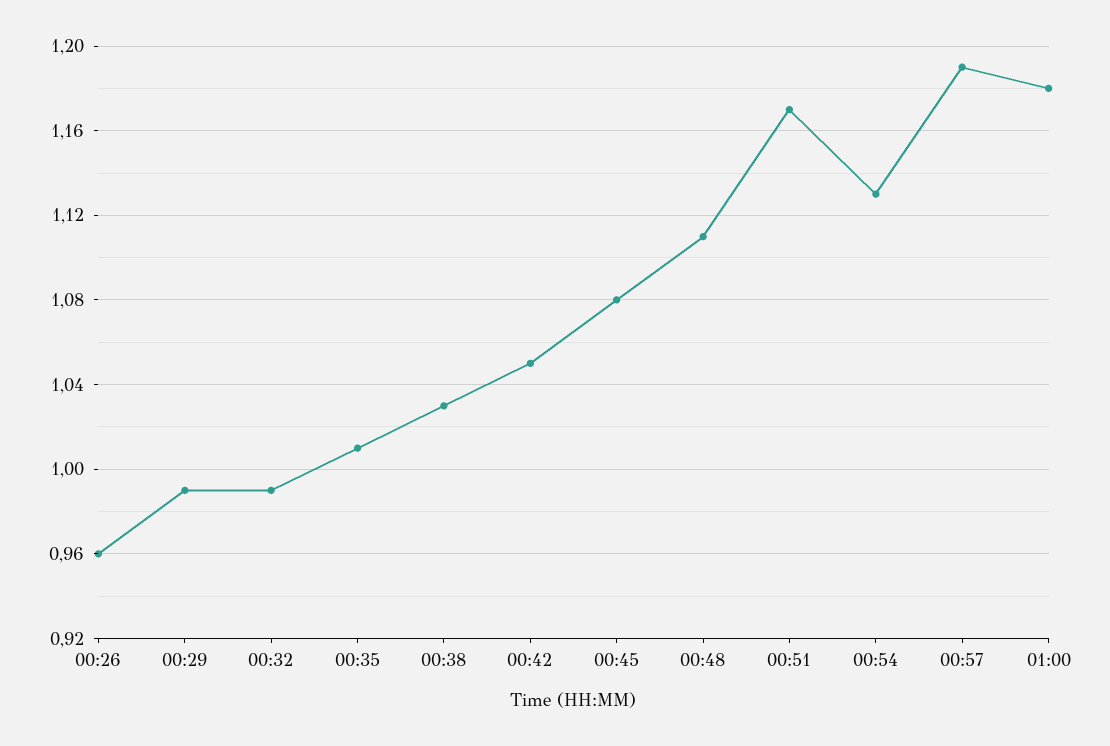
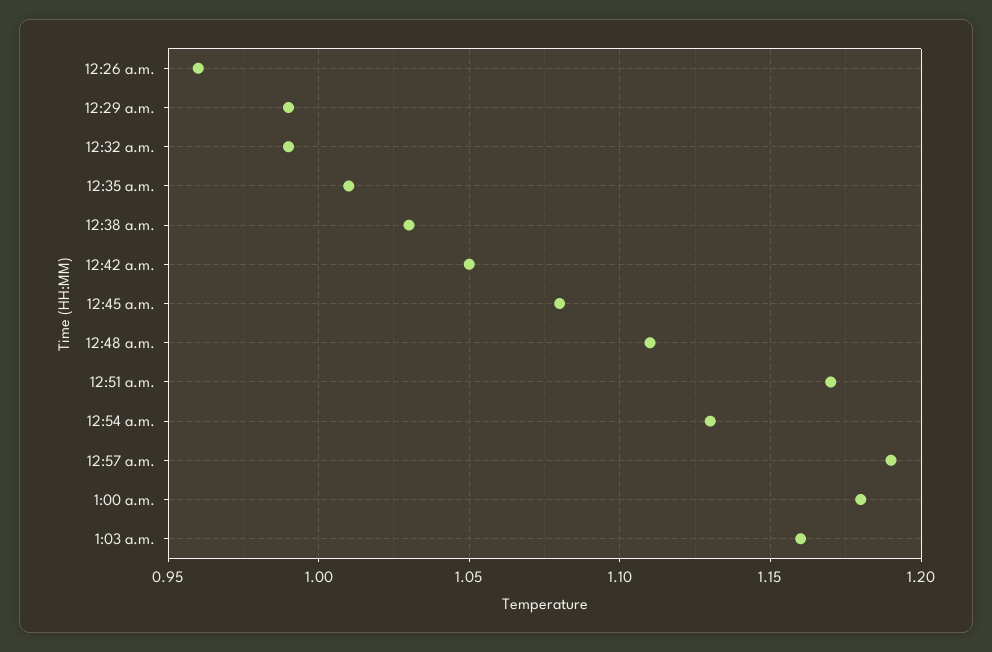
1:03 a.m.: none -> 1.16

